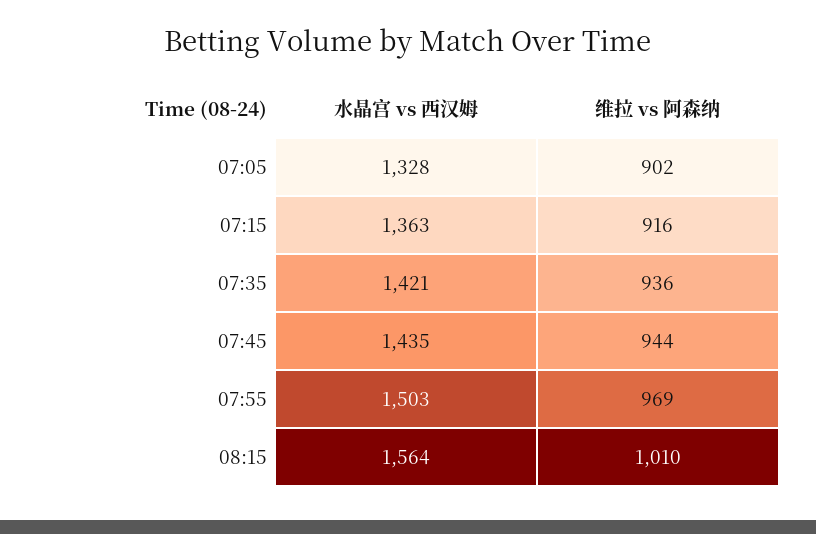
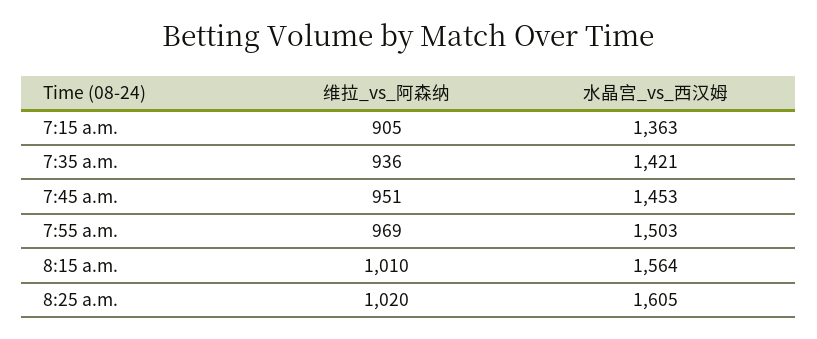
水晶宫 vs 西汉姆, 07:05: 1328 -> none
维拉 vs 阿森纳, 07:05: 902 -> none
维拉 vs 阿森纳, 07:15: 916 -> 905
水晶宫 vs 西汉姆, 07:45: 1435 -> 1453
维拉 vs 阿森纳, 07:45: 944 -> 951
维拉 vs 阿森纳, 8:25 a.m.: none -> 1020
水晶宫 vs 西汉姆, 8:25 a.m.: none -> 1605

